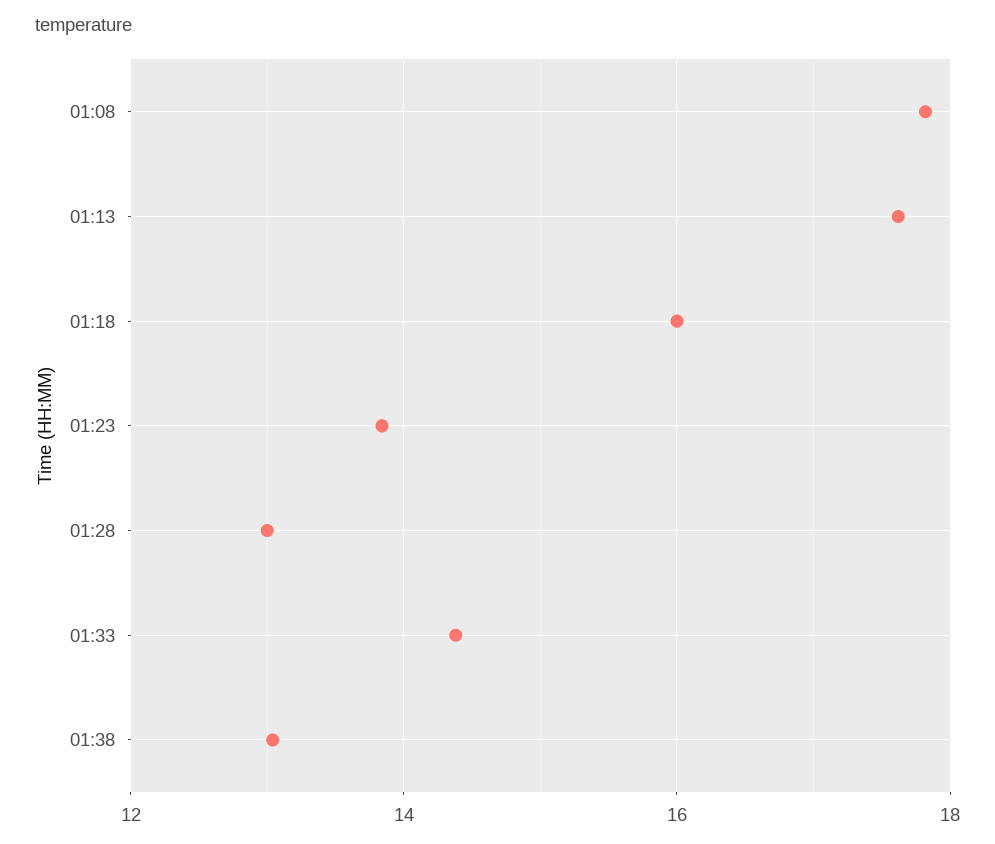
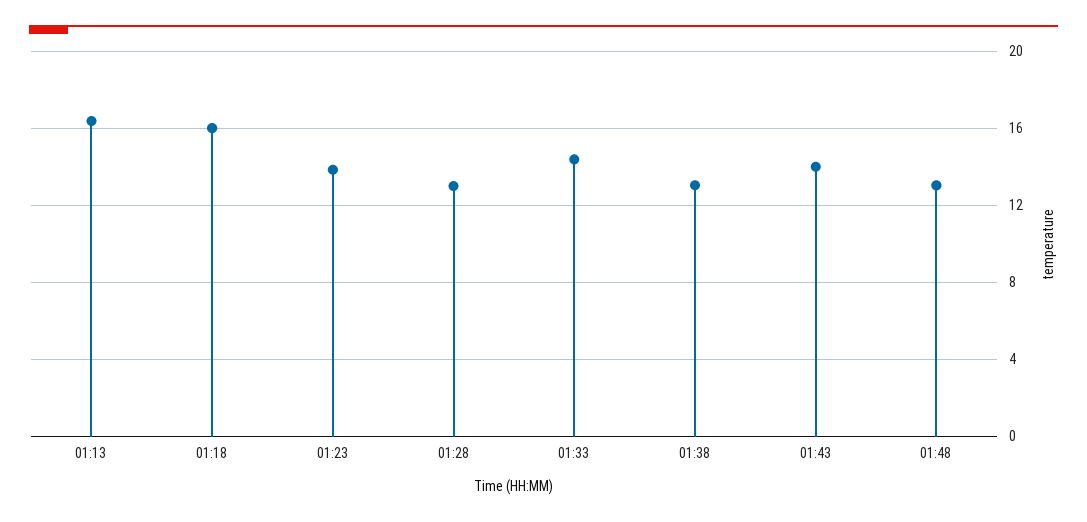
01:08: 17.8 -> none
01:13: 17.6 -> 16.5
01:43: none -> 14
01:48: none -> 13

